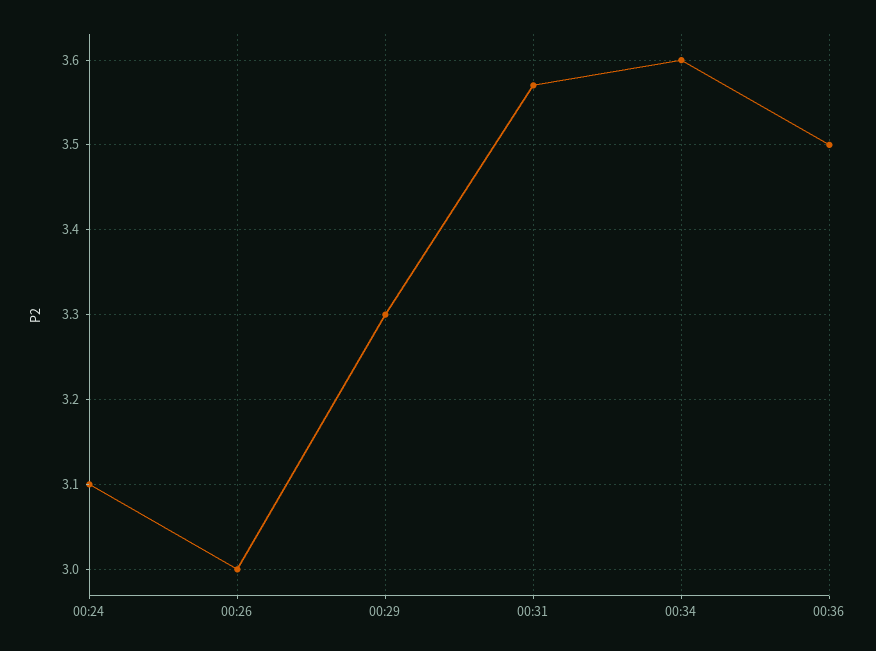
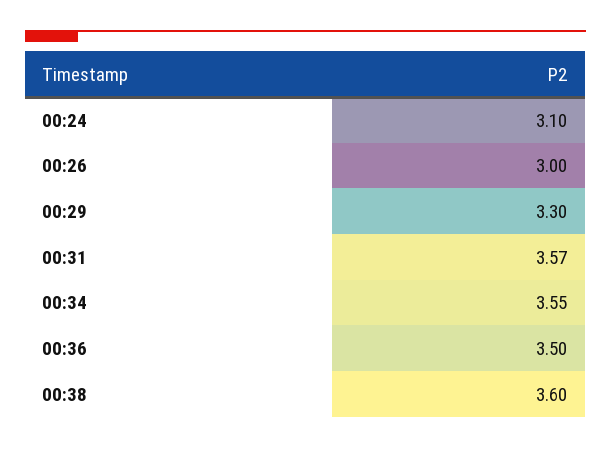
00:34: 3.6 -> 3.55
00:38: none -> 3.6

